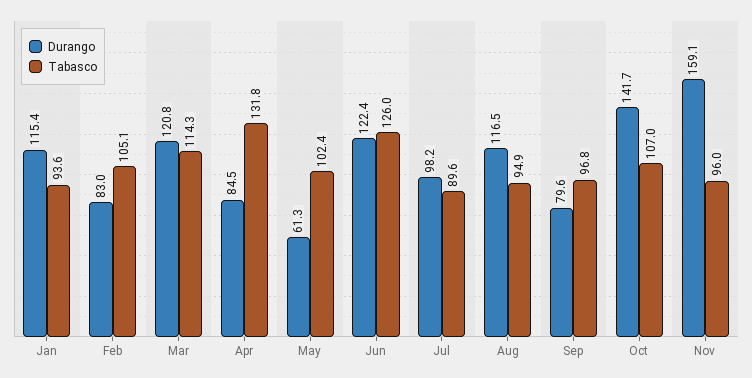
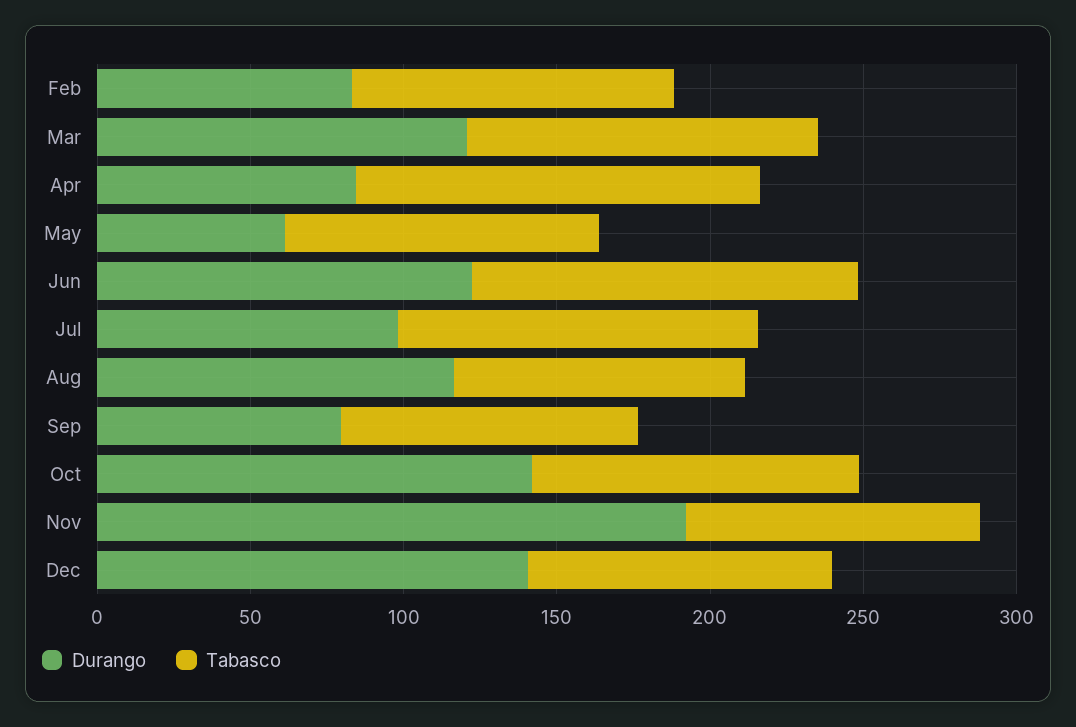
Durango, Jan: 115.4 -> none
Tabasco, Jan: 93.6 -> none
Tabasco, Jul: 89.6 -> 120
Durango, Nov: 159.1 -> 190
Durango, Dec: none -> 140
Tabasco, Dec: none -> 100

